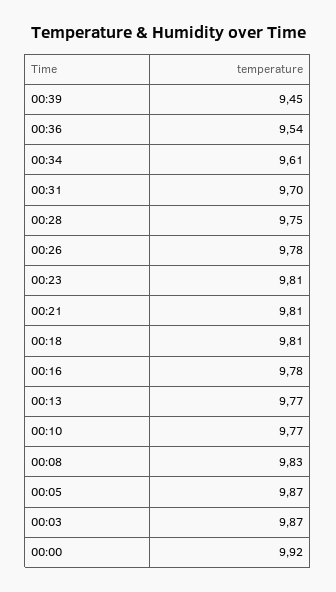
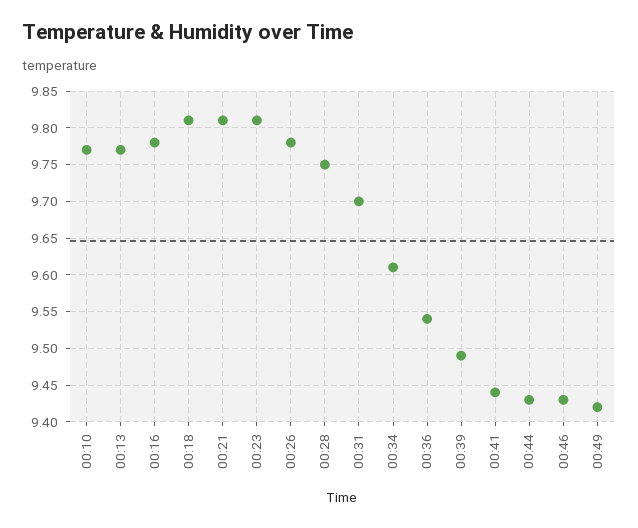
00:39: 9.45 -> 9.49
00:08: 9.83 -> none
00:05: 9.87 -> none
00:03: 9.87 -> none
00:00: 9.92 -> none
00:41: none -> 9.44
00:44: none -> 9.43
00:46: none -> 9.43
00:49: none -> 9.42

